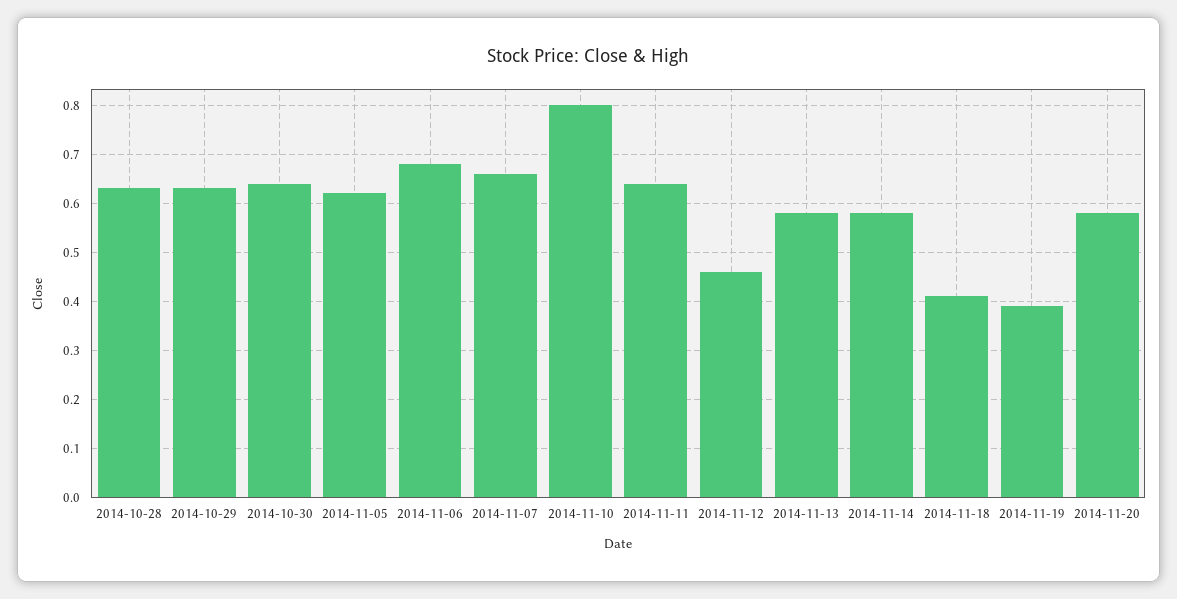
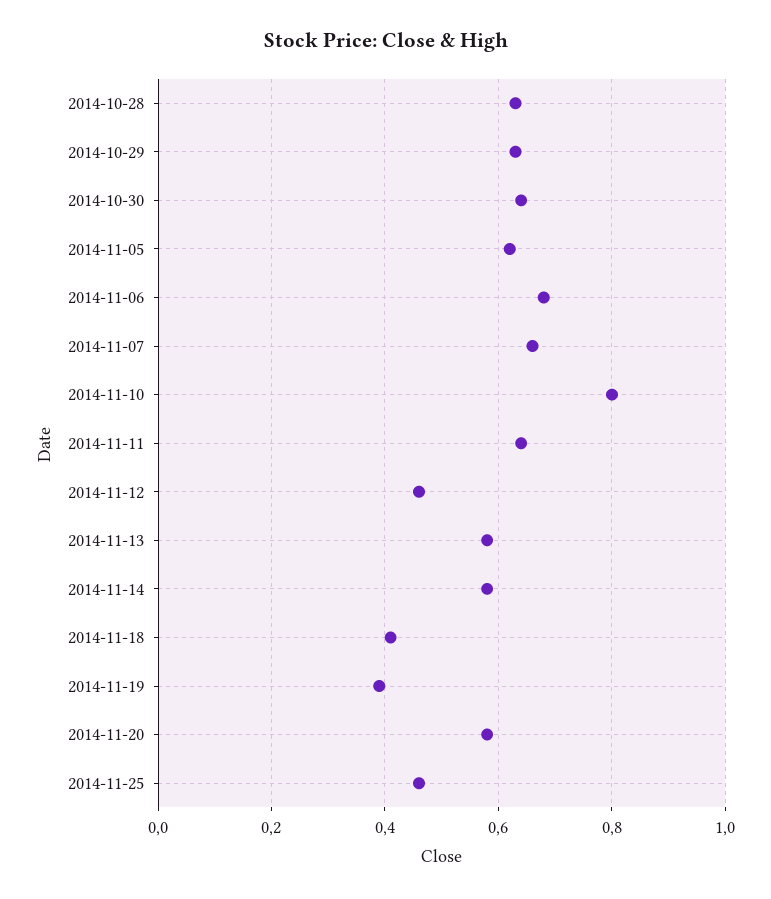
2014-11-25: none -> 0.45

